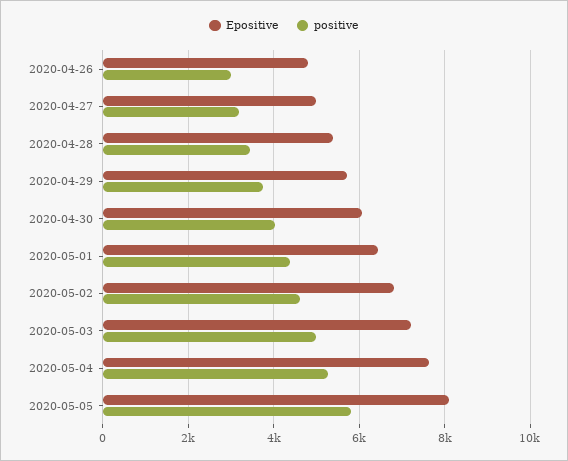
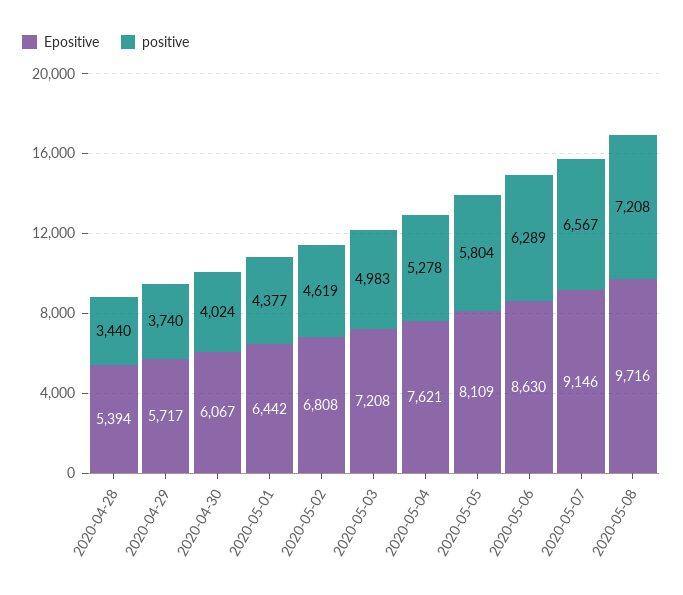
Epositive, 2020-04-26: 4800 -> none
positive, 2020-04-26: 3000 -> none
Epositive, 2020-04-27: 5000 -> none
positive, 2020-04-27: 3200 -> none
Epositive, 2020-05-06: none -> 8630
positive, 2020-05-06: none -> 6289
Epositive, 2020-05-07: none -> 9146
positive, 2020-05-07: none -> 6567
Epositive, 2020-05-08: none -> 9716
positive, 2020-05-08: none -> 7208

